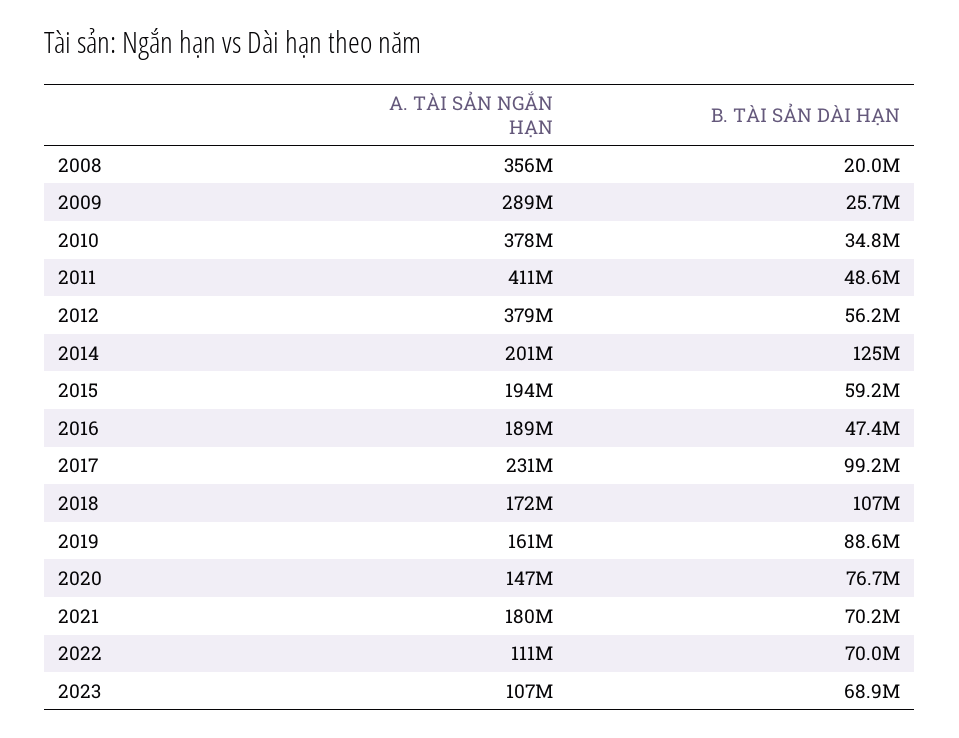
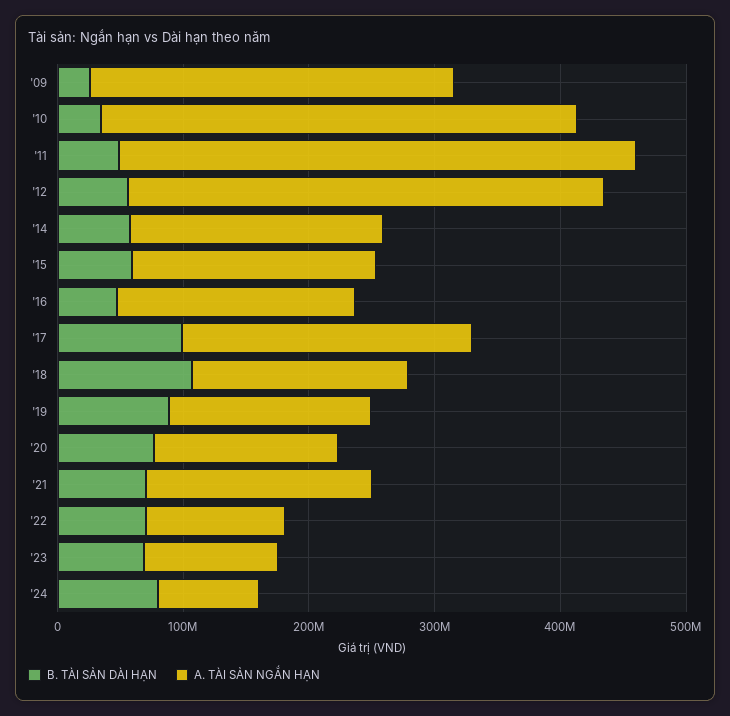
A. TÀI SẢN NGẮN HẠN, 2008: 356000000 -> none
B. TÀI SẢN DÀI HẠN, 2008: 20000000 -> none
B. TÀI SẢN DÀI HẠN, 2014: 125000000 -> 60000000
B. TÀI SẢN DÀI HẠN, '24: none -> 80000000
A. TÀI SẢN NGẮN HẠN, '24: none -> 80000000

